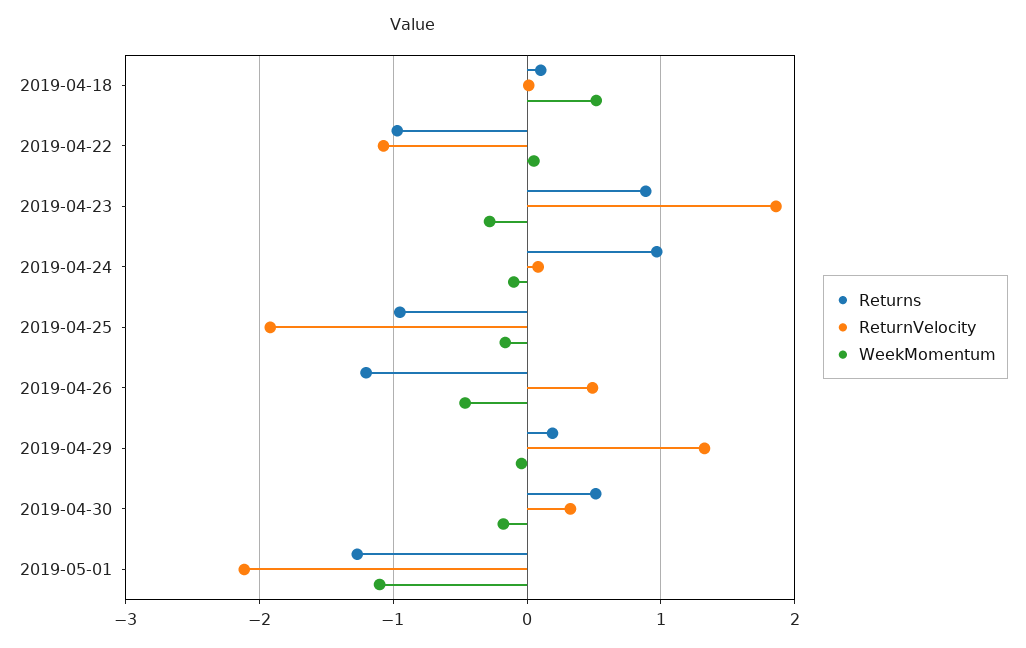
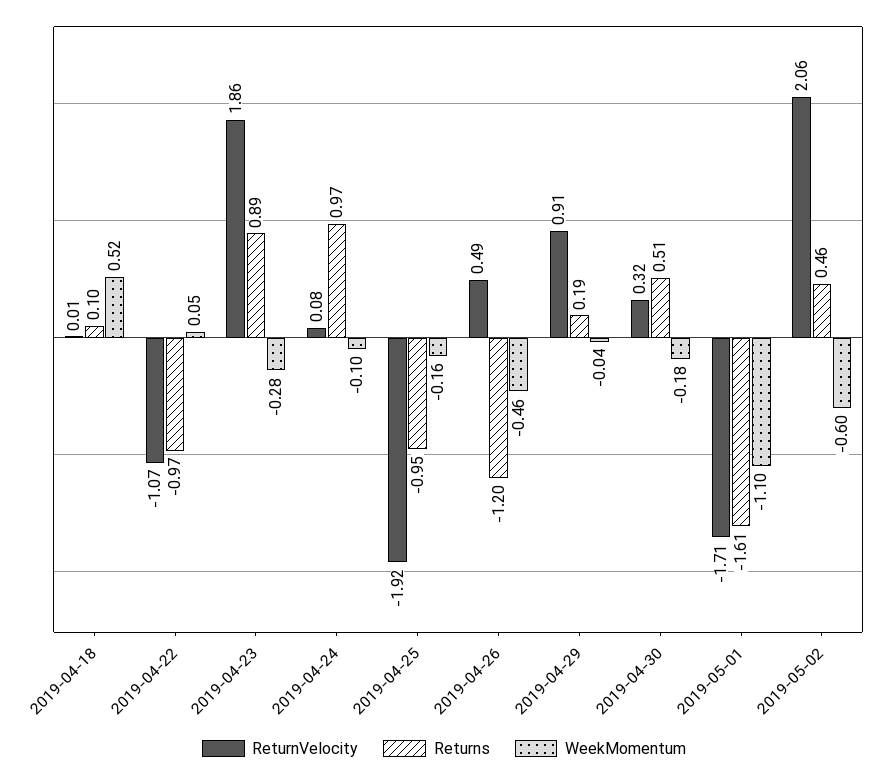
ReturnVelocity, 2019-04-29: 1.3 -> 0.91
Returns, 2019-05-01: -1.3 -> -1.61
ReturnVelocity, 2019-05-01: -2.1 -> -1.71
ReturnVelocity, 2019-05-02: none -> 2.06
Returns, 2019-05-02: none -> 0.46
WeekMomentum, 2019-05-02: none -> -0.6

